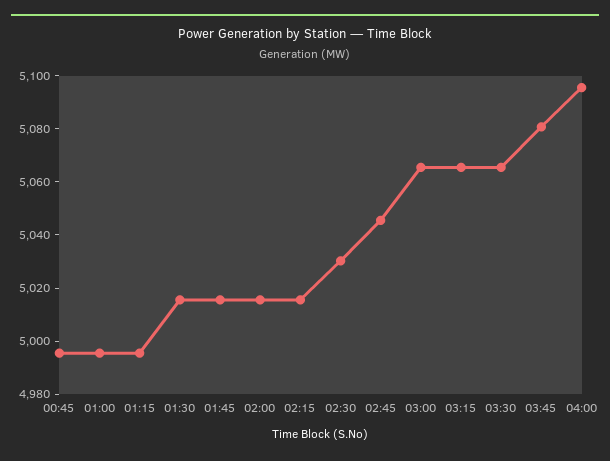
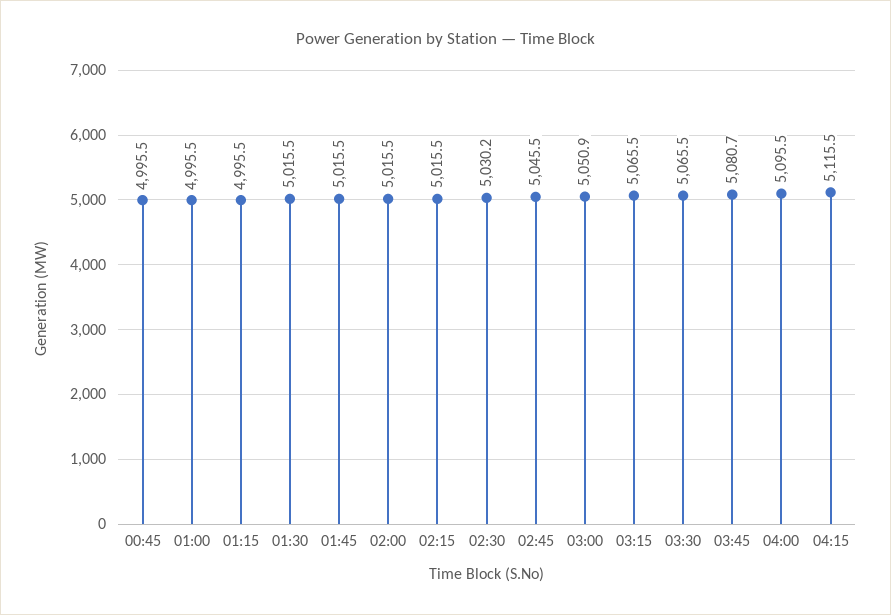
03:00: 5065 -> 5050.9
04:15: none -> 5115.5

